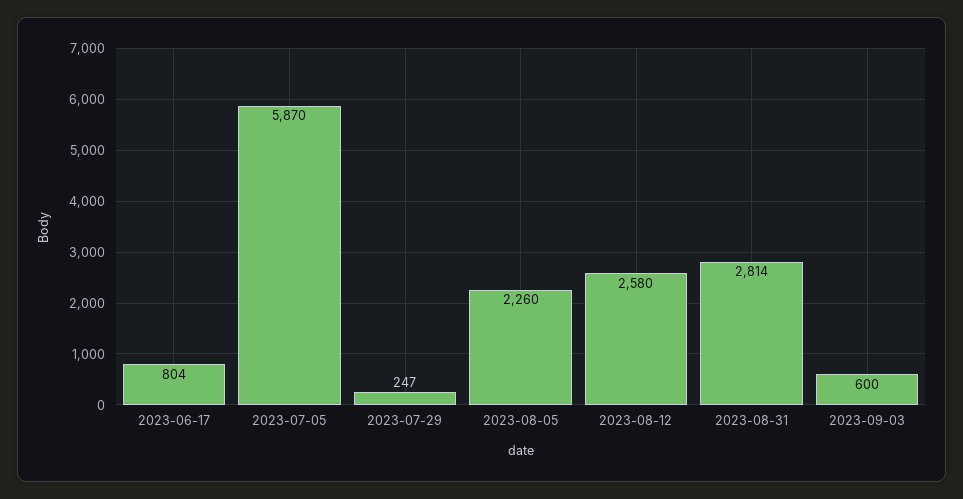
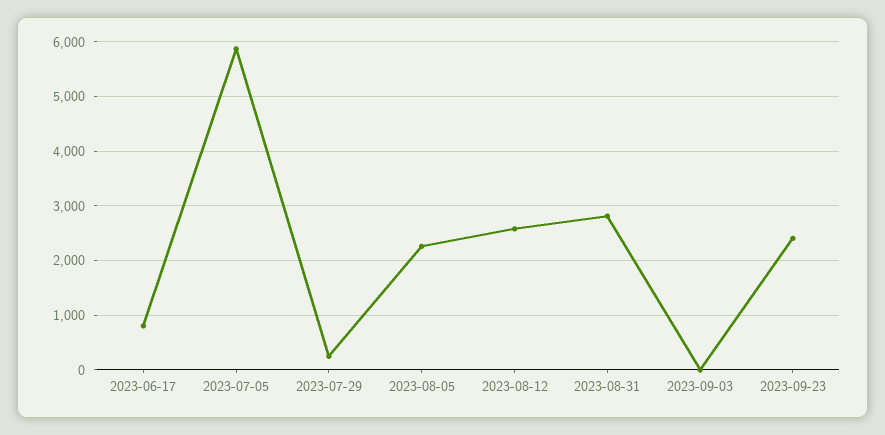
2023-09-03: 600 -> 0
2023-09-23: none -> 2400

